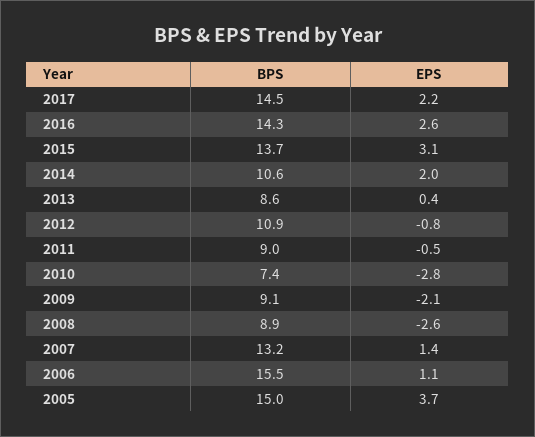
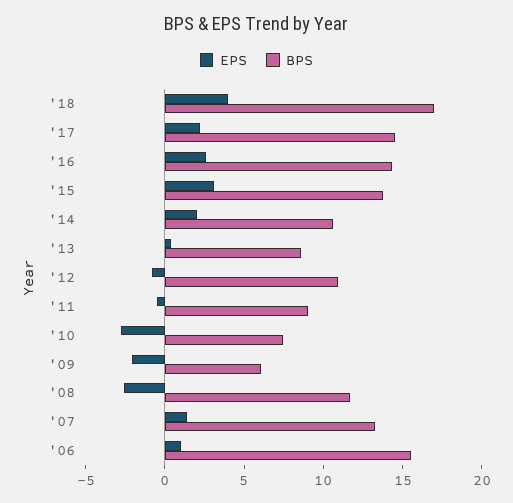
BPS, 2009: 9.1 -> 6
BPS, 2008: 8.9 -> 12
BPS, 2005: 15 -> none
EPS, 2005: 3.7 -> none
EPS, '18: none -> 4
BPS, '18: none -> 17

